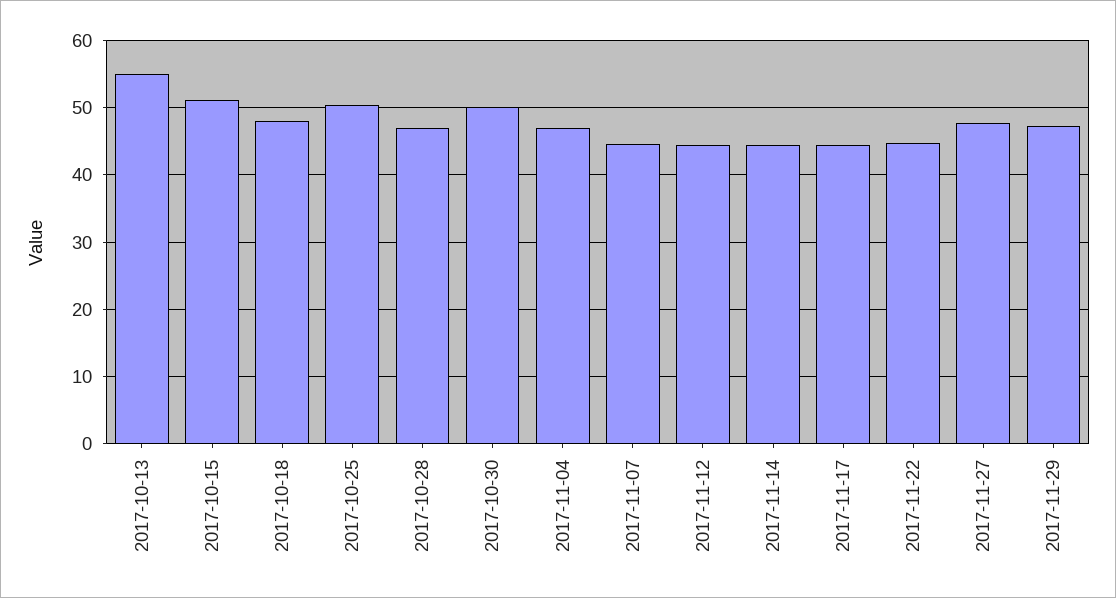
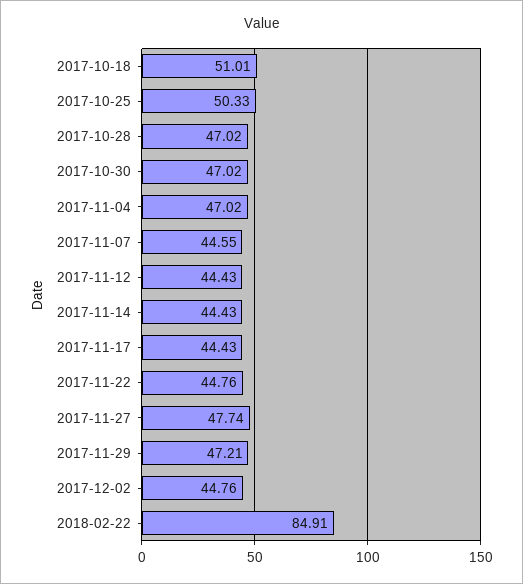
2017-10-13: 55 -> none
2017-10-15: 51 -> none
2017-10-18: 48 -> 51.01
2017-10-30: 50 -> 47.02
2017-12-02: none -> 44.76
2018-02-22: none -> 84.91

